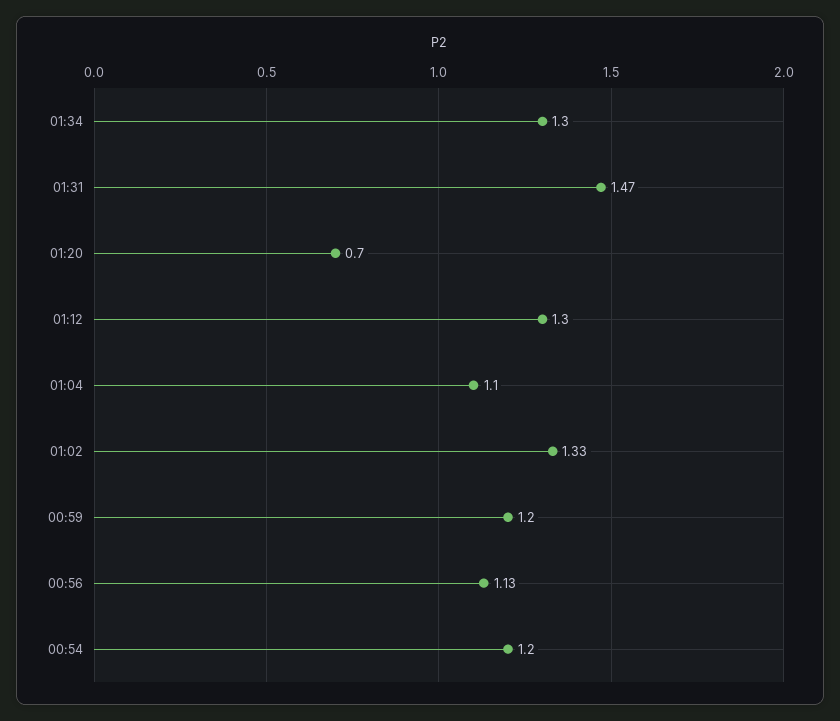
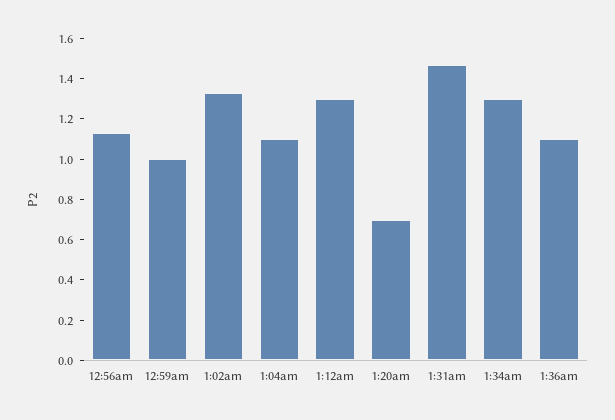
00:59: 1.2 -> 1
00:54: 1.2 -> none
1:36am: none -> 1.1

